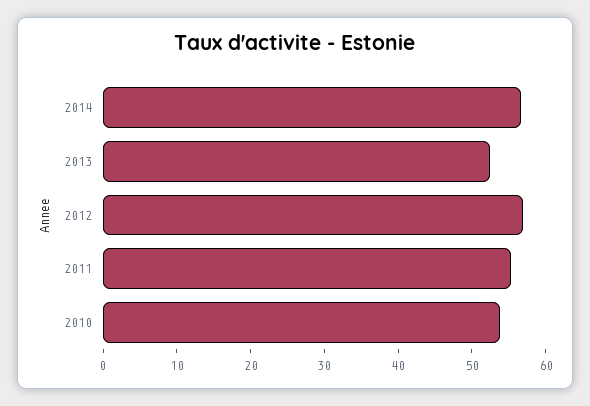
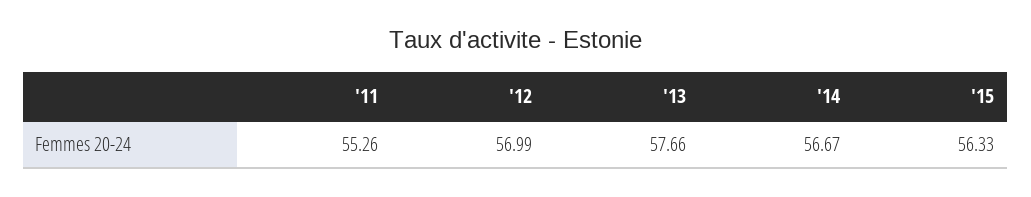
2013: 52 -> 57.66
2010: 54 -> none
'15: none -> 56.33

